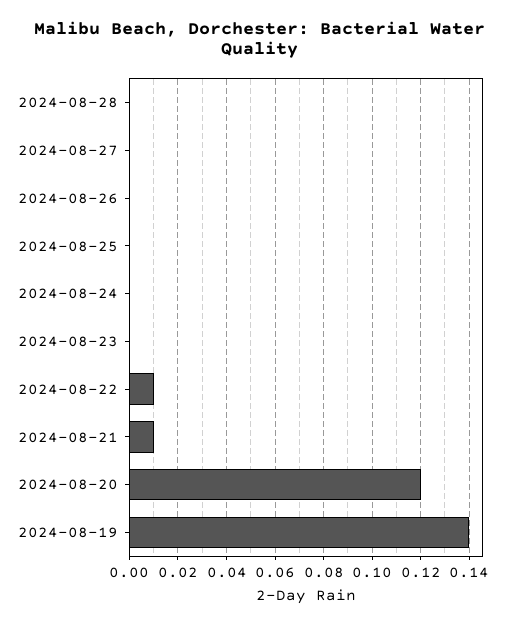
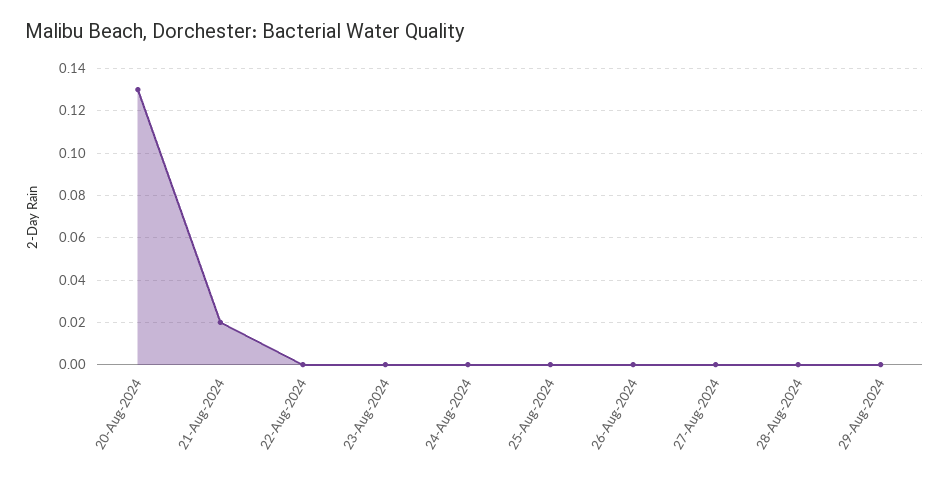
2024-08-22: 0.01 -> 0
2024-08-21: 0.01 -> 0.02
2024-08-20: 0.12 -> 0.13
2024-08-19: 0.14 -> none
29-Aug-2024: none -> 0

